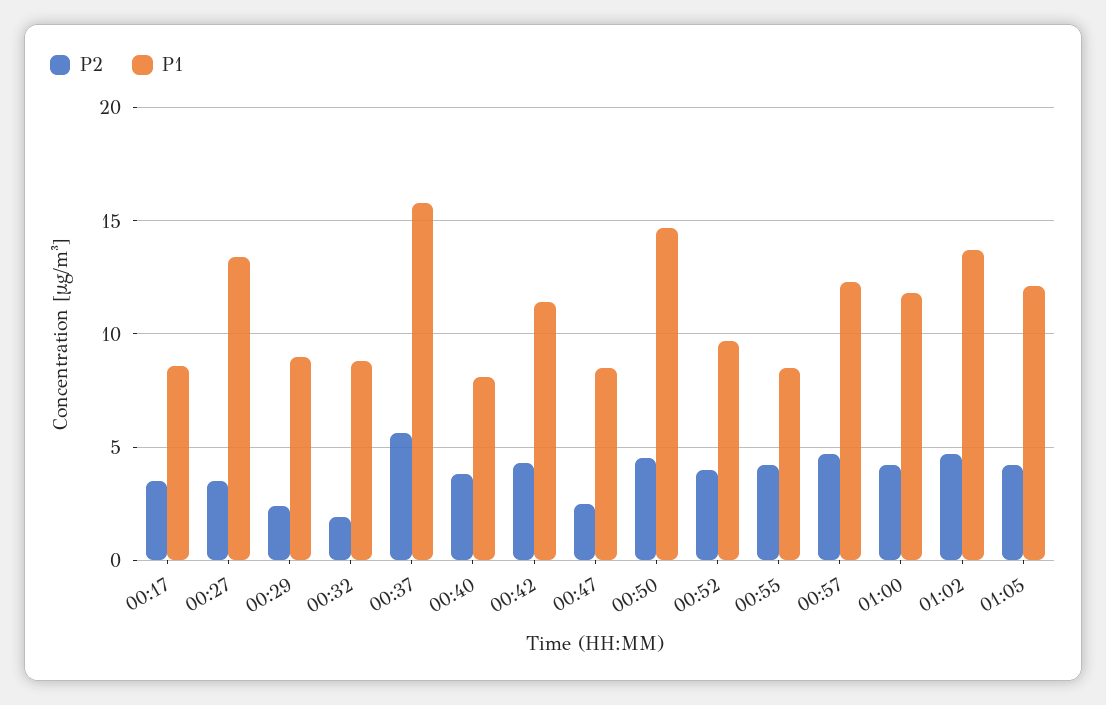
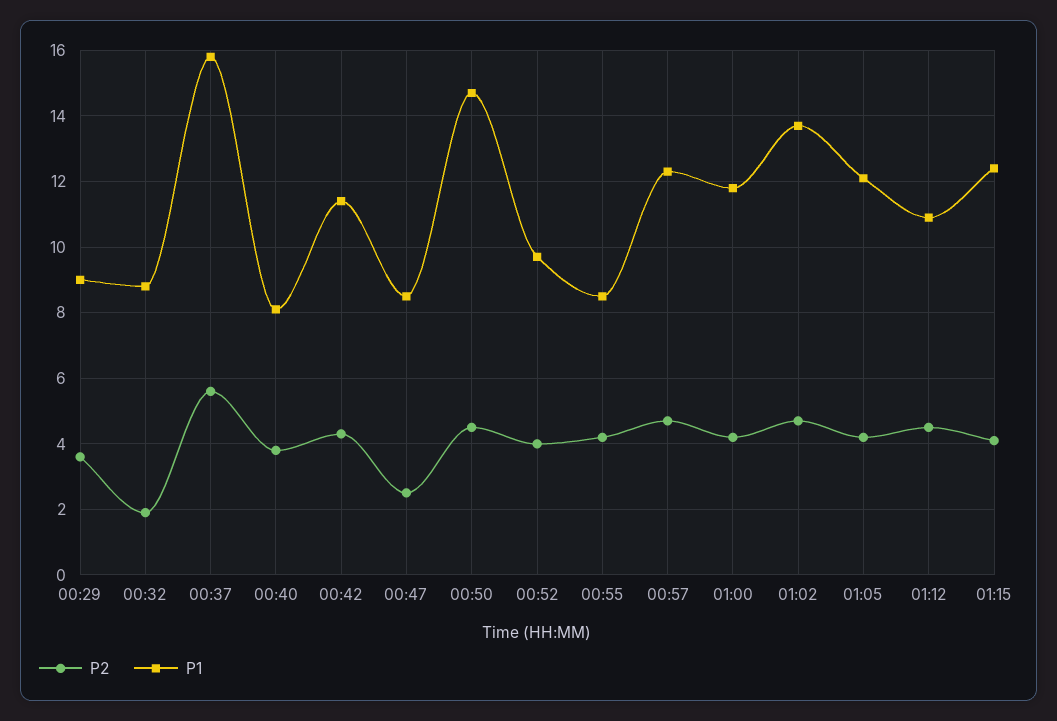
P2, 00:17: 3.5 -> none
P1, 00:17: 8.5 -> none
P2, 00:27: 3.5 -> none
P1, 00:27: 13.5 -> none
P2, 00:29: 2.5 -> 3.5
P2, 01:12: none -> 4.5
P1, 01:12: none -> 11
P2, 01:15: none -> 4
P1, 01:15: none -> 12.5

